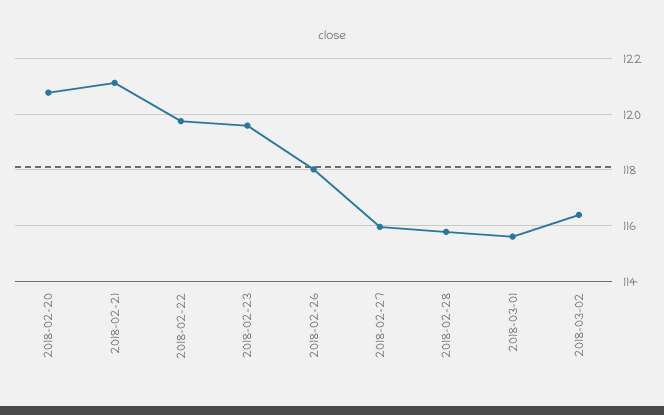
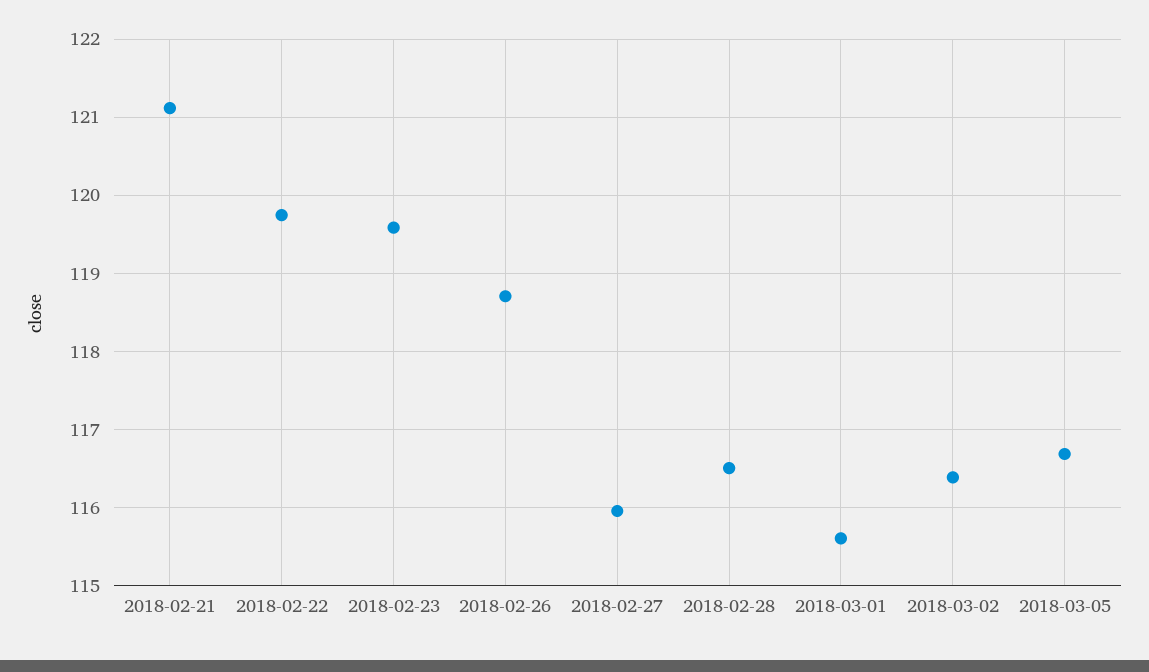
2018-02-20: 120.75 -> none
2018-02-26: 118 -> 118.7
2018-02-28: 115.75 -> 116.5
2018-03-05: none -> 116.7

